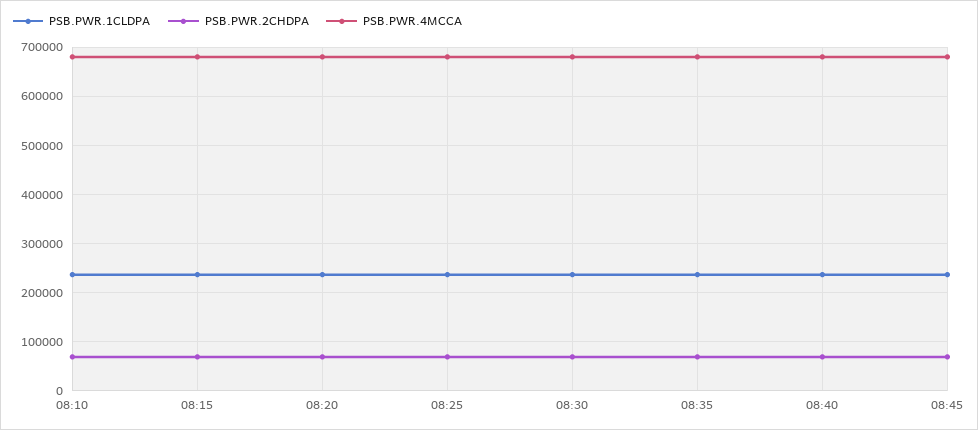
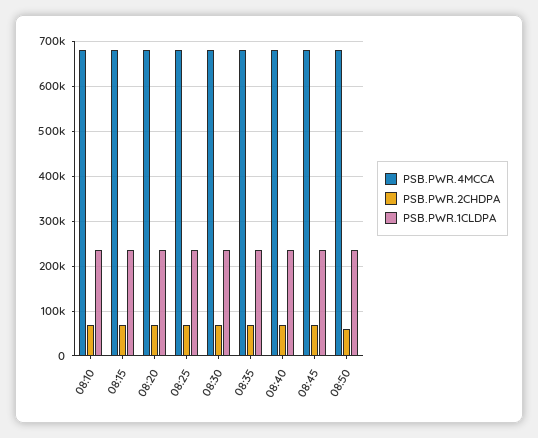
PSB.PWR.4MCCA, 08:50: none -> 680000
PSB.PWR.2CHDPA, 08:50: none -> 60000
PSB.PWR.1CLDPA, 08:50: none -> 240000

